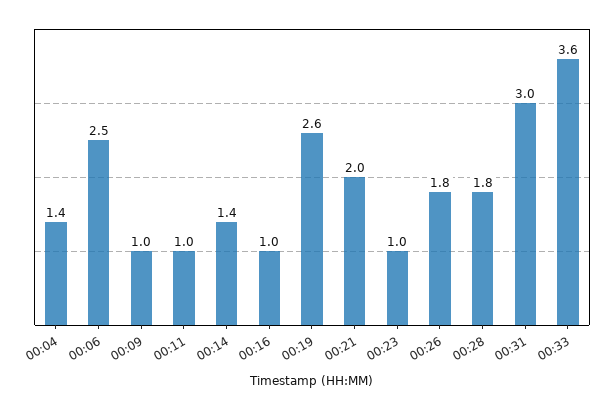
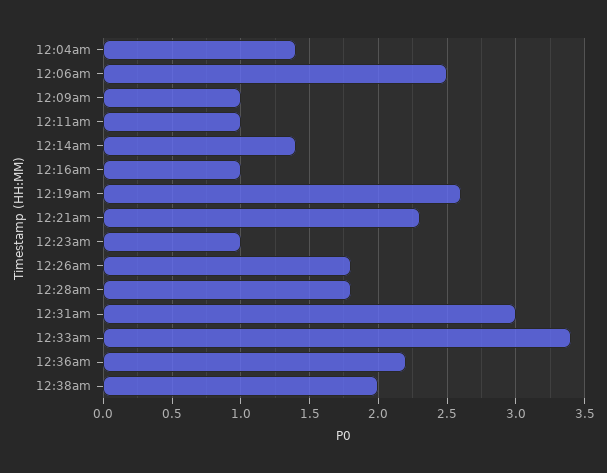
00:21: 2 -> 2.3
00:33: 3.6 -> 3.4
12:36am: none -> 2.2
12:38am: none -> 2

